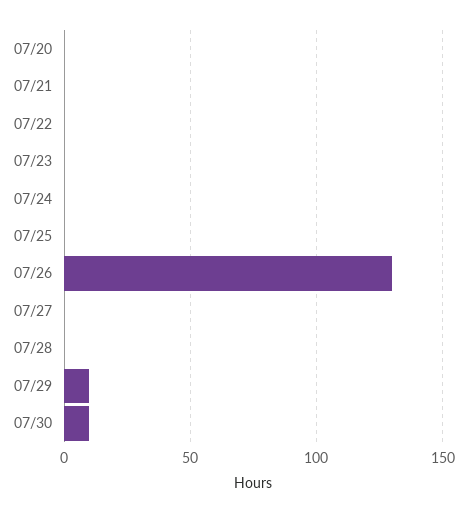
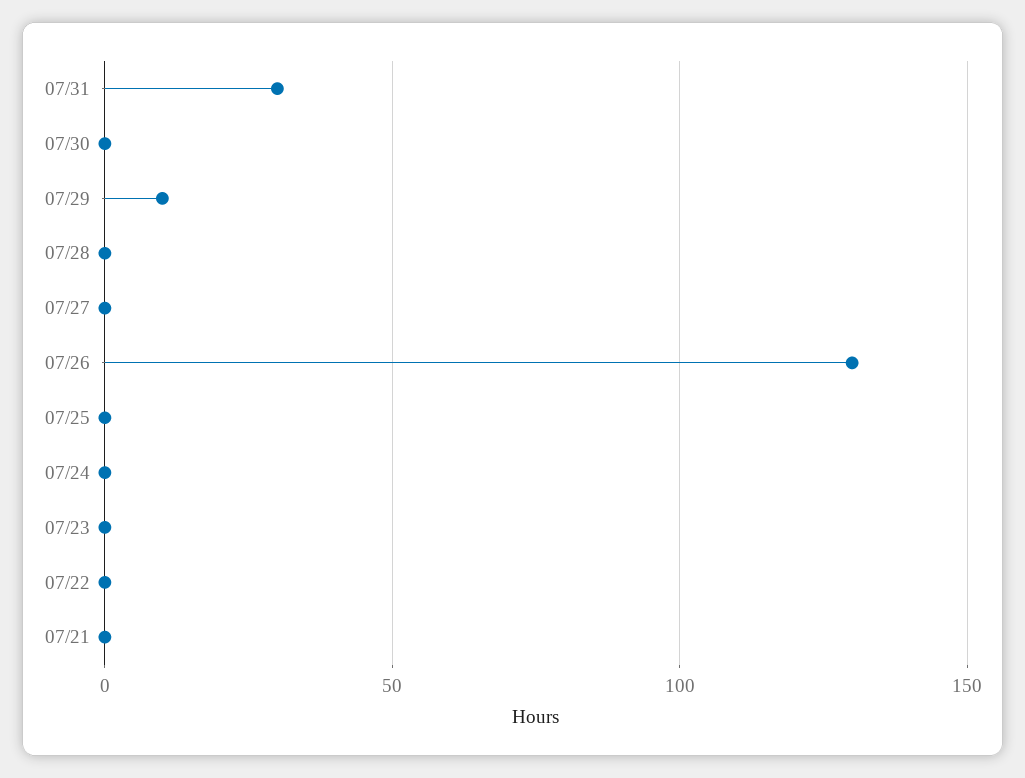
07/20: 0 -> none
07/30: 10 -> 0
07/31: none -> 30

